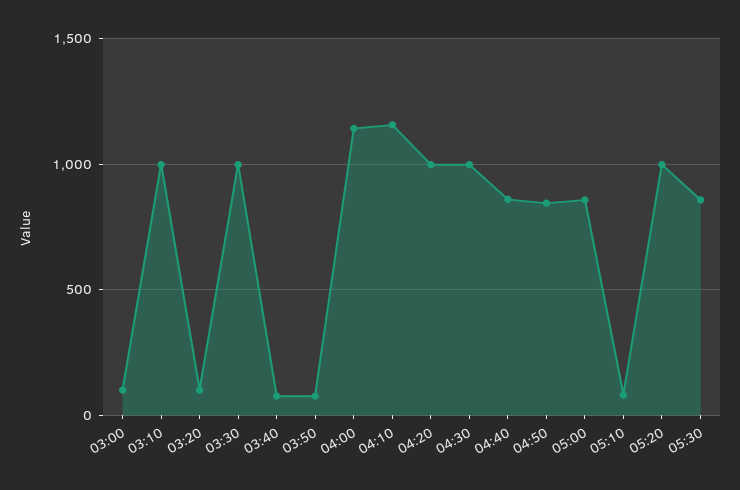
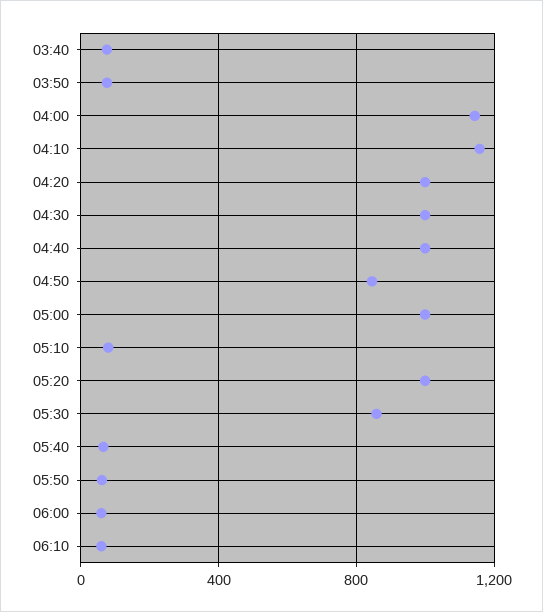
03:00: 100 -> none
03:10: 1000 -> none
03:20: 100 -> none
03:30: 1000 -> none
04:40: 850 -> 1000
05:00: 850 -> 1000
05:40: none -> 50
05:50: none -> 50
06:00: none -> 50
06:10: none -> 50

